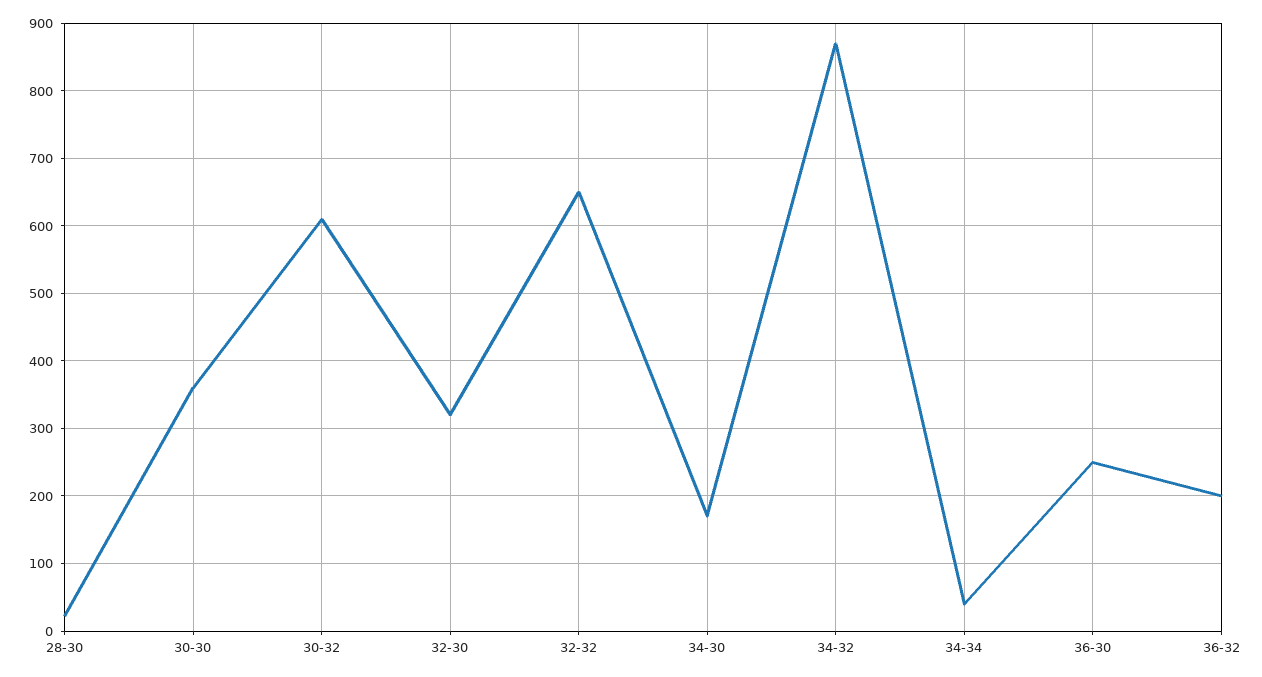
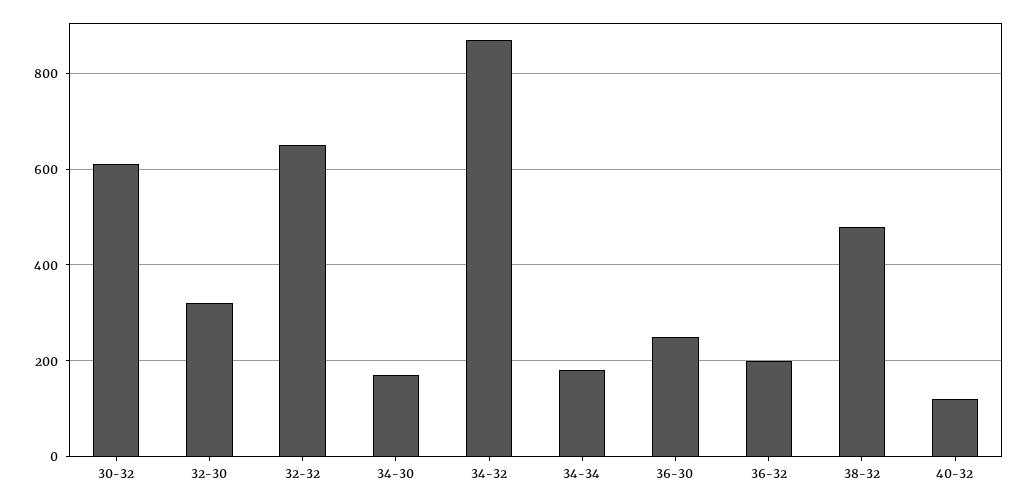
28-30: 20 -> none
30-30: 360 -> none
34-34: 40 -> 180
38-32: none -> 480
40-32: none -> 120

